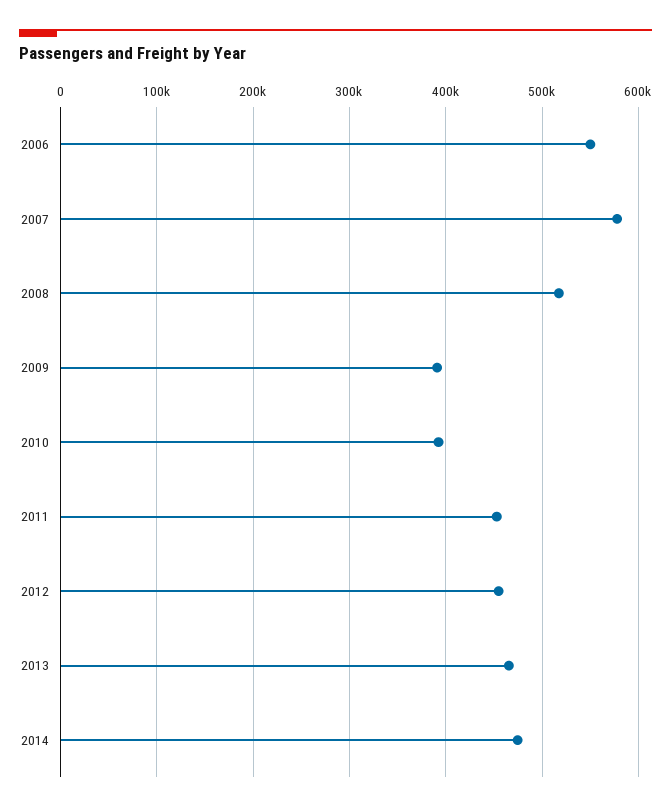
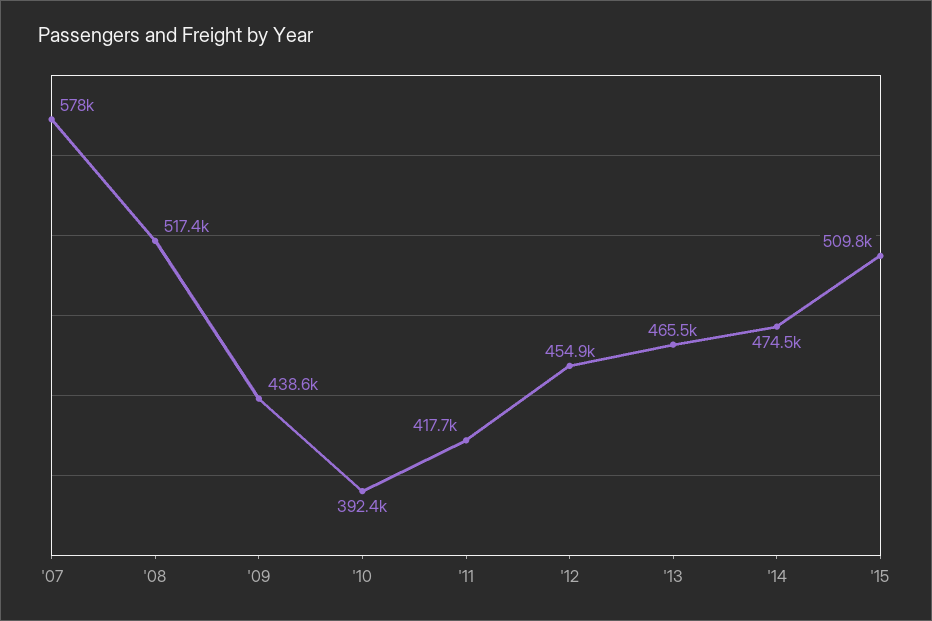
2006: 550000 -> none
2009: 390000 -> 438600
2011: 450000 -> 417700
'15: none -> 509800

